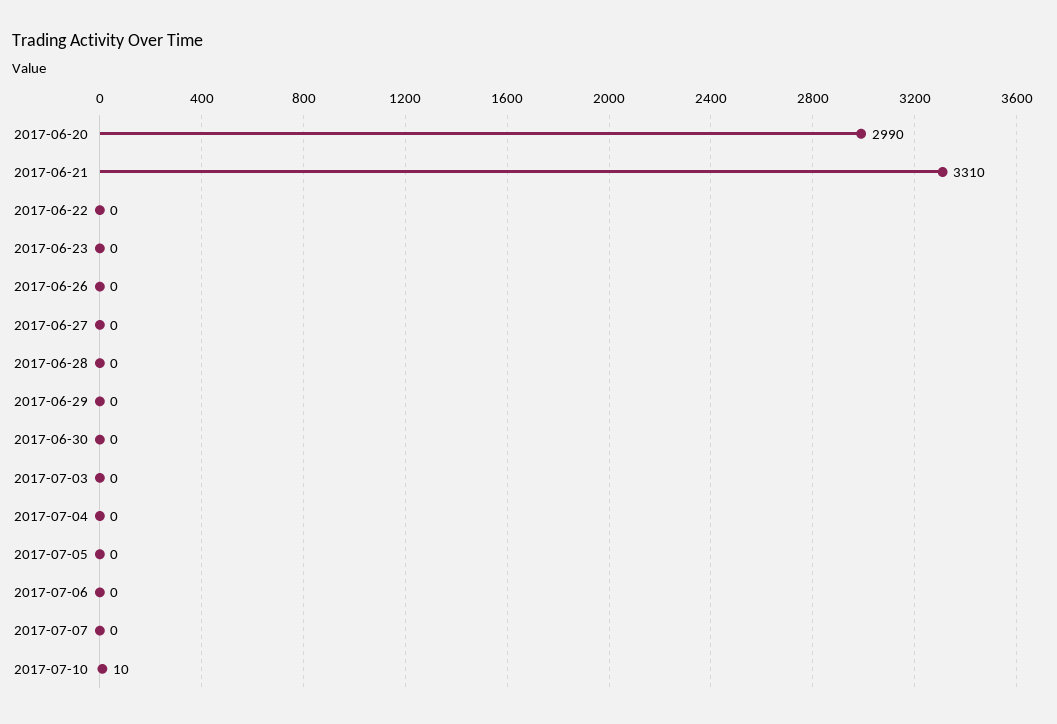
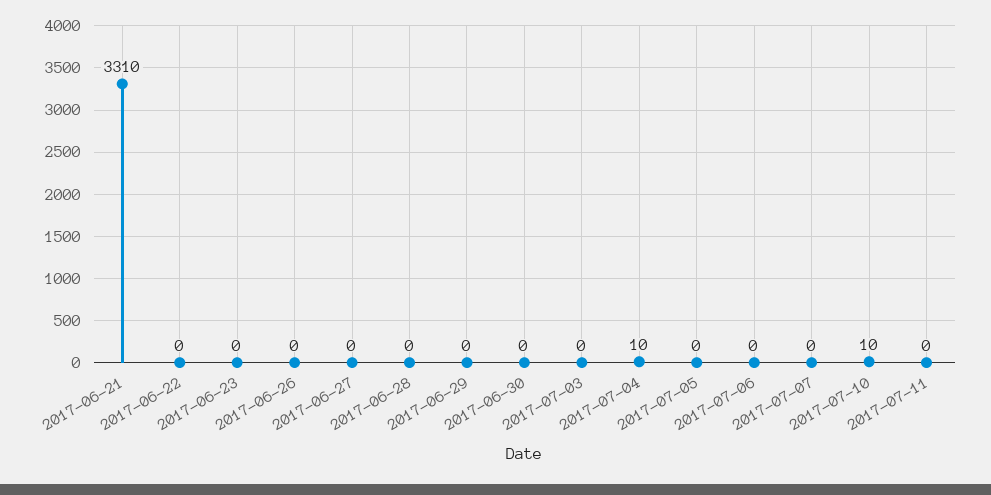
2017-06-20: 2990 -> none
2017-07-04: 0 -> 10
2017-07-11: none -> 0

